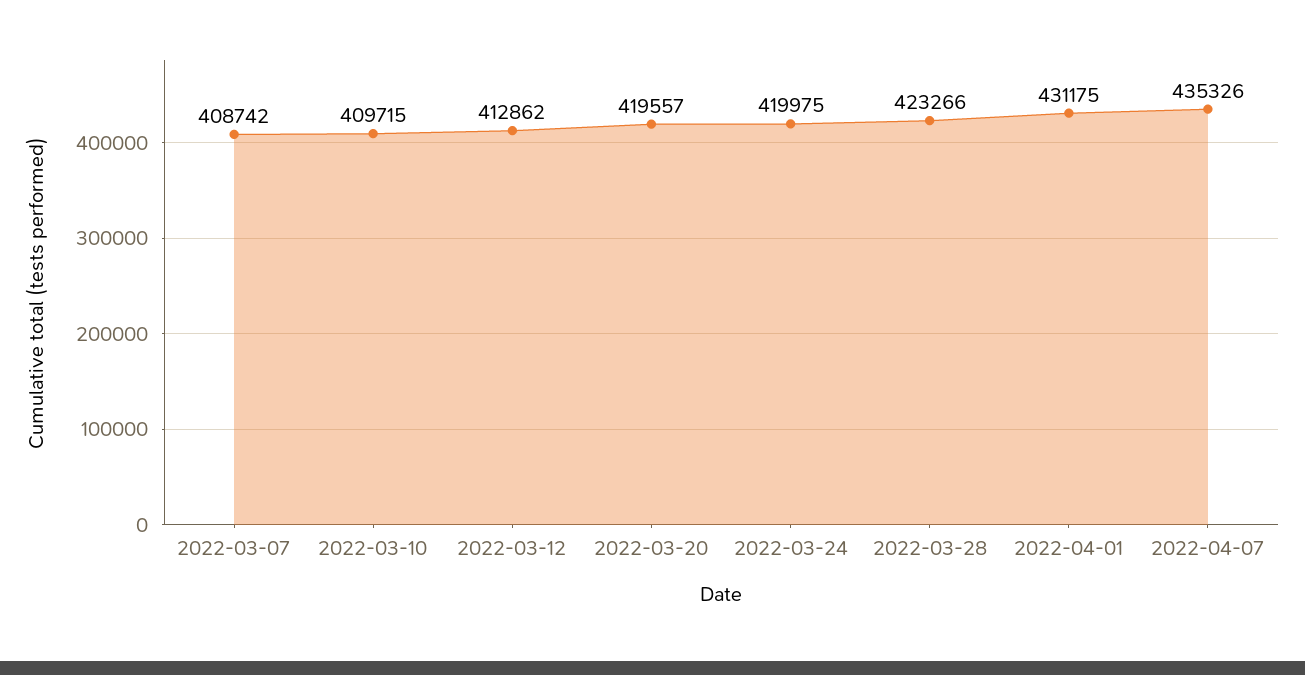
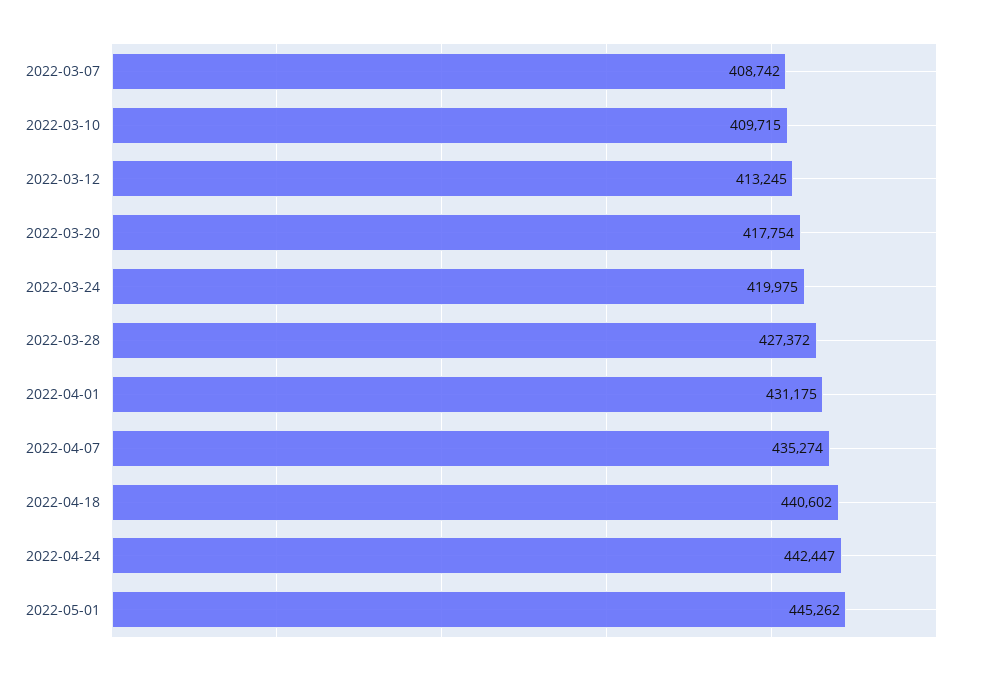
2022-03-12: 412862 -> 413245
2022-03-20: 419557 -> 417754
2022-03-28: 423266 -> 427372
2022-04-07: 435326 -> 435274
2022-04-18: none -> 440602
2022-04-24: none -> 442447
2022-05-01: none -> 445262

